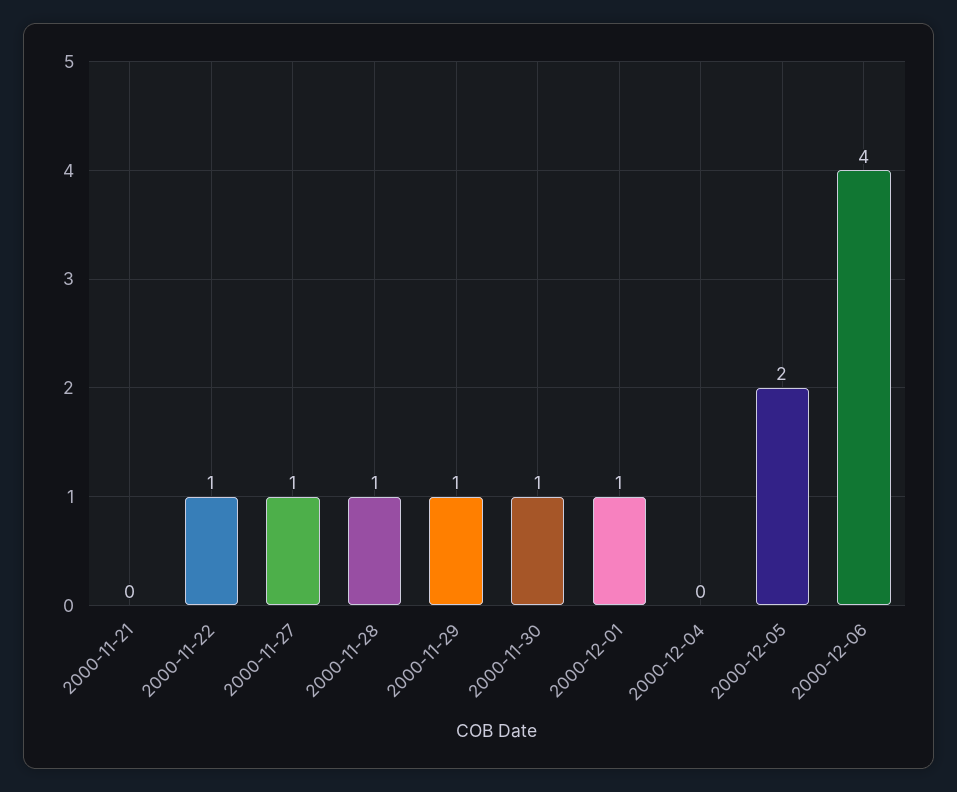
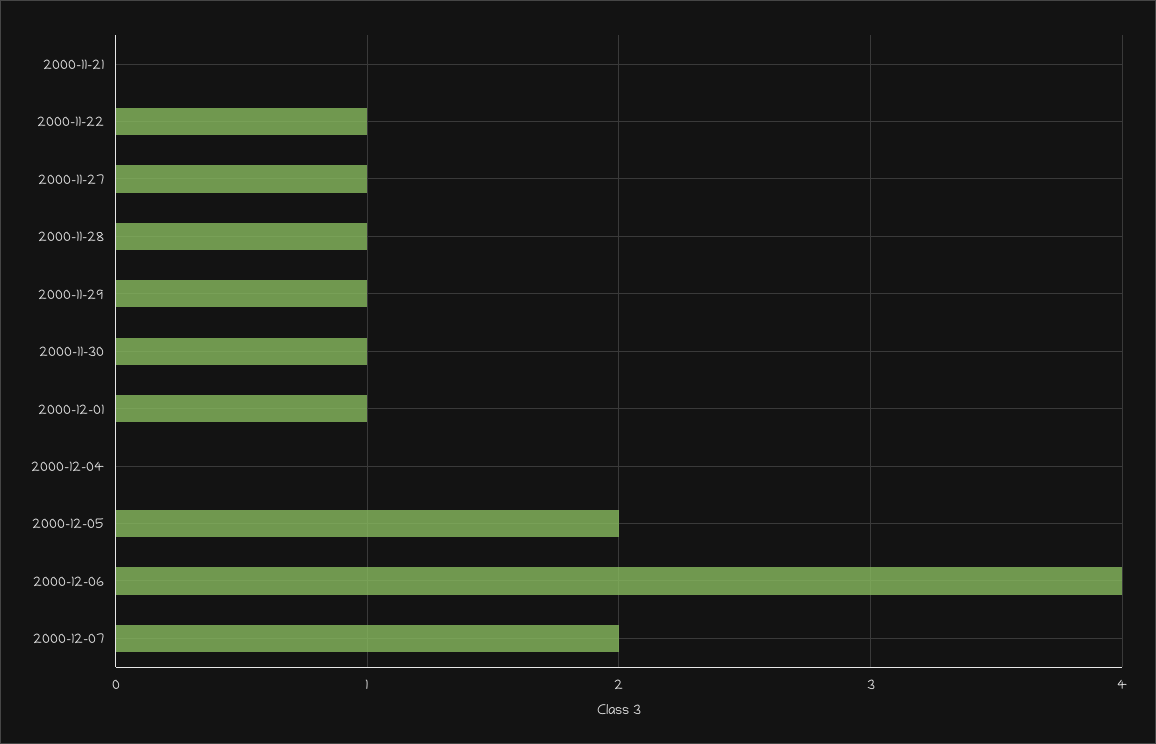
2000-12-07: none -> 2

